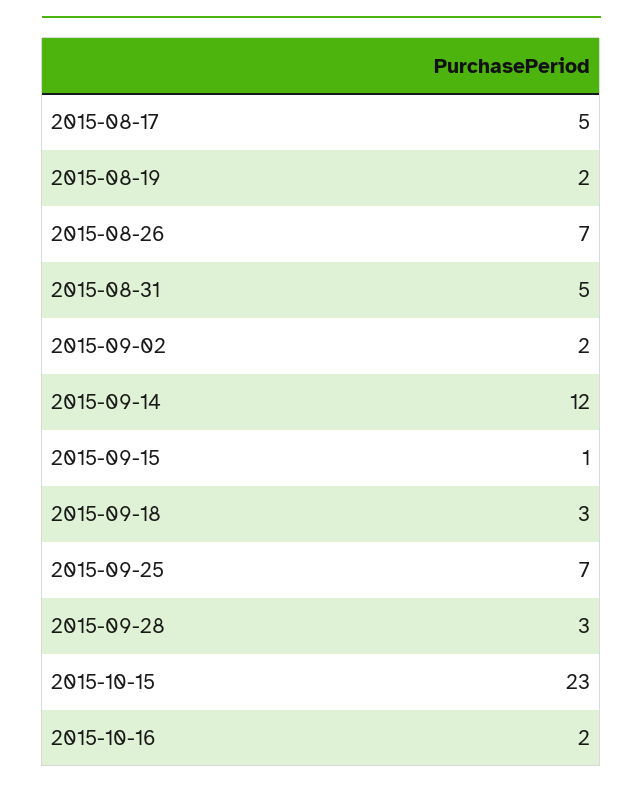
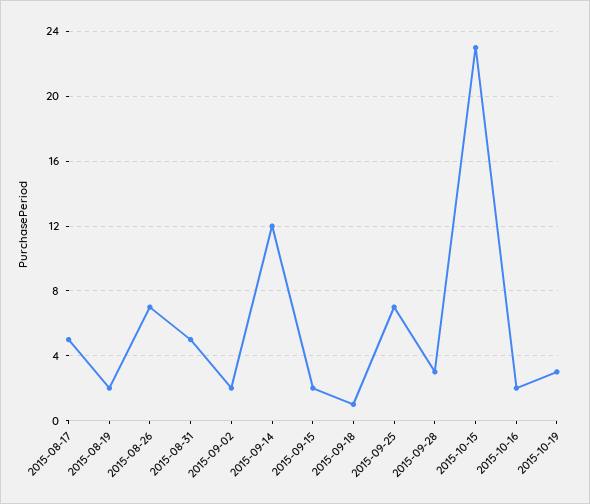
2015-09-15: 1 -> 2
2015-09-18: 3 -> 1
2015-10-19: none -> 3

